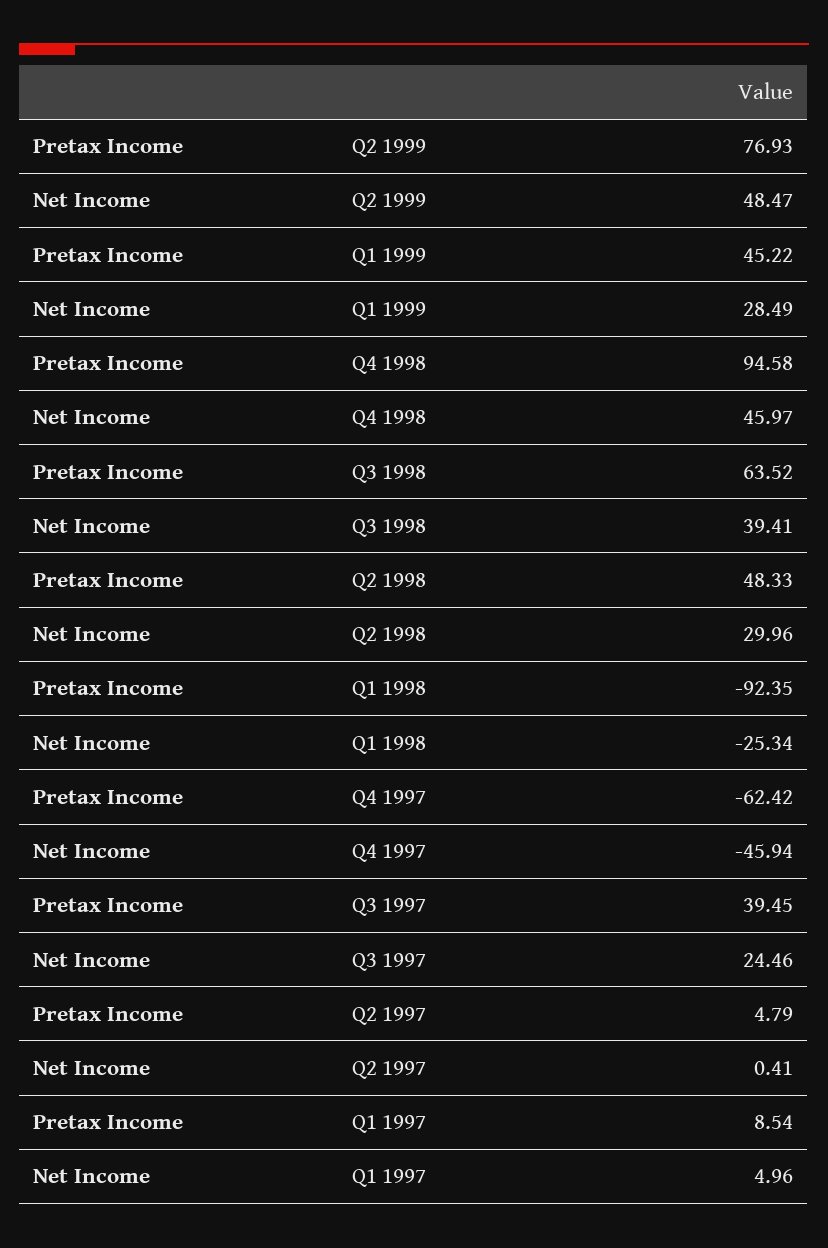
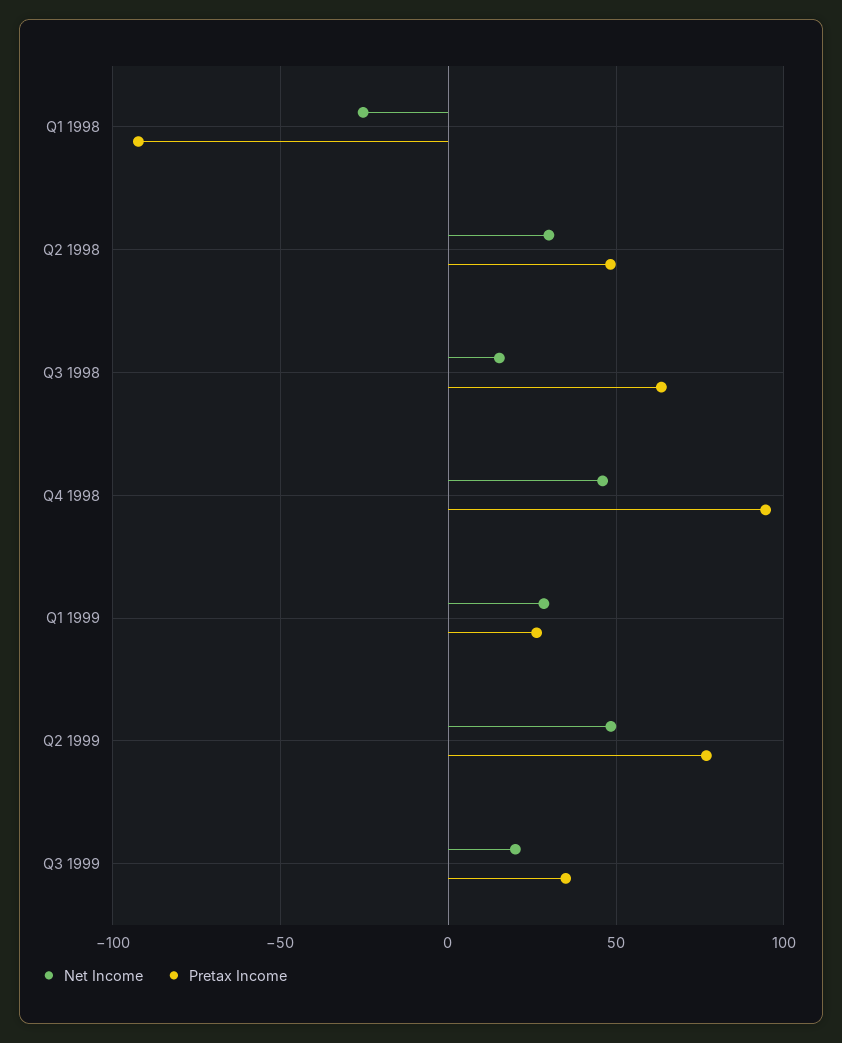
Pretax Income, Q1 1999: 45.22 -> 25
Net Income, Q3 1998: 39.41 -> 15
Pretax Income, Q4 1997: -62.42 -> none
Net Income, Q4 1997: -45.94 -> none
Pretax Income, Q3 1997: 39.45 -> none
Net Income, Q3 1997: 24.46 -> none
Pretax Income, Q2 1997: 4.79 -> none
Net Income, Q2 1997: 0.41 -> none
Pretax Income, Q1 1997: 8.54 -> none
Net Income, Q1 1997: 4.96 -> none
Net Income, Q3 1999: none -> 20
Pretax Income, Q3 1999: none -> 35

